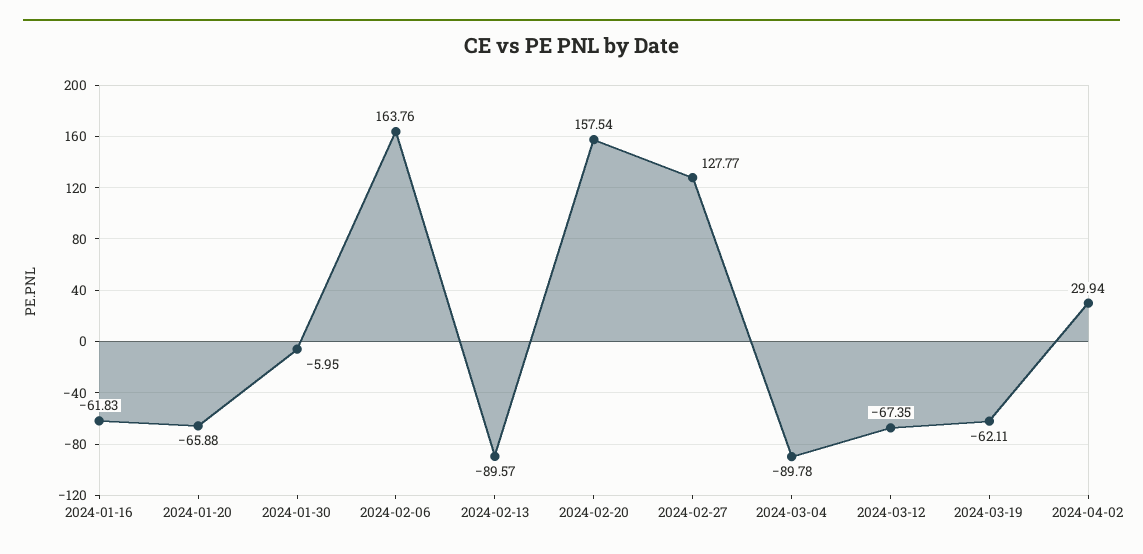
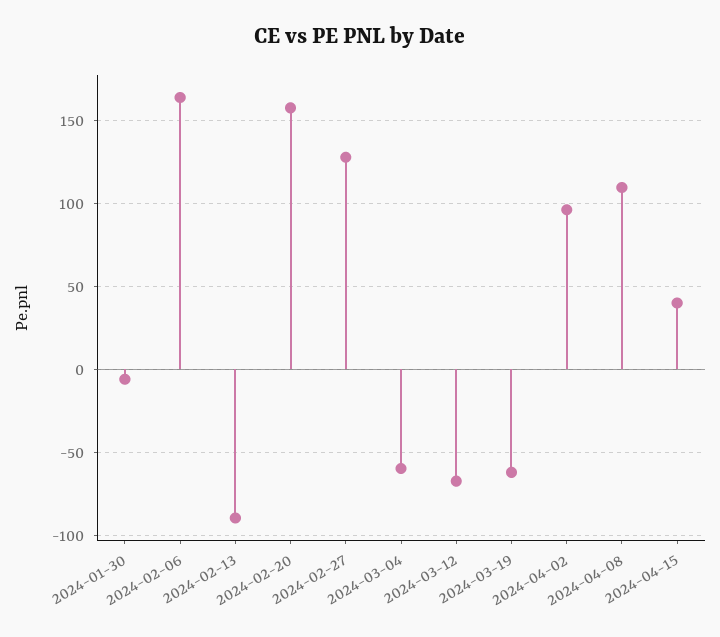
2024-01-16: -61.83 -> none
2024-01-20: -65.88 -> none
2024-03-04: -89.78 -> -60
2024-04-02: 29.94 -> 95
2024-04-08: none -> 110
2024-04-15: none -> 40

